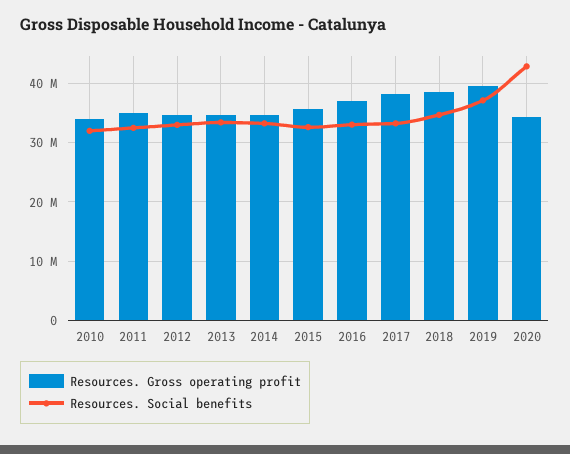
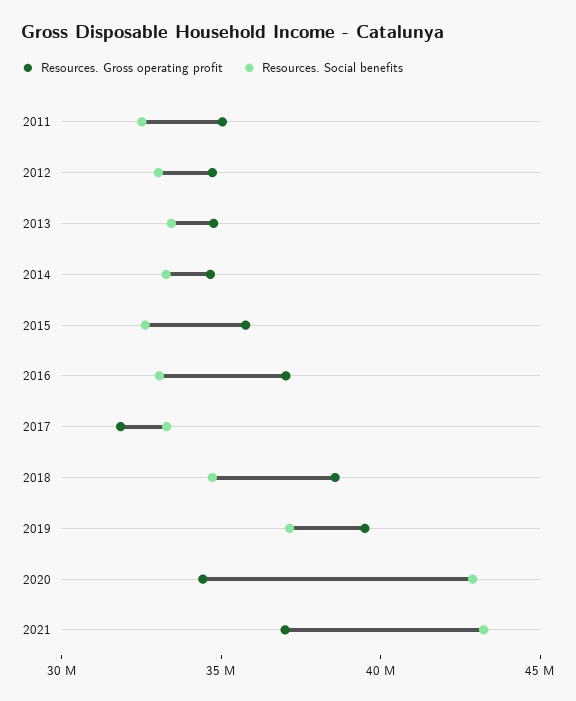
Resources. Gross operating profit, 2010: 34000000 -> none
Resources. Social benefits, 2010: 32000000 -> none
Resources. Gross operating profit, 2017: 38000000 -> 32000000
Resources. Gross operating profit, 2021: none -> 37000000
Resources. Social benefits, 2021: none -> 43000000

